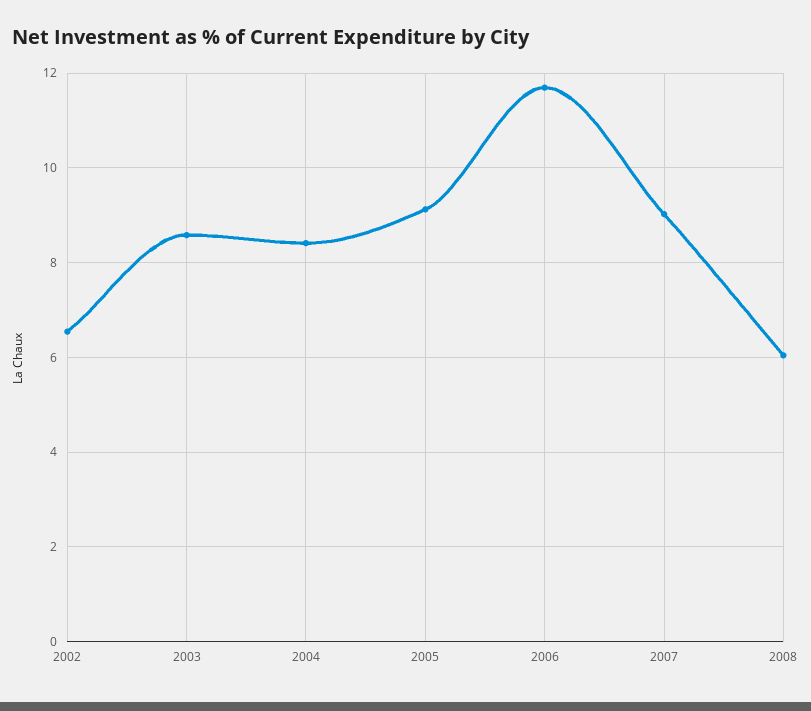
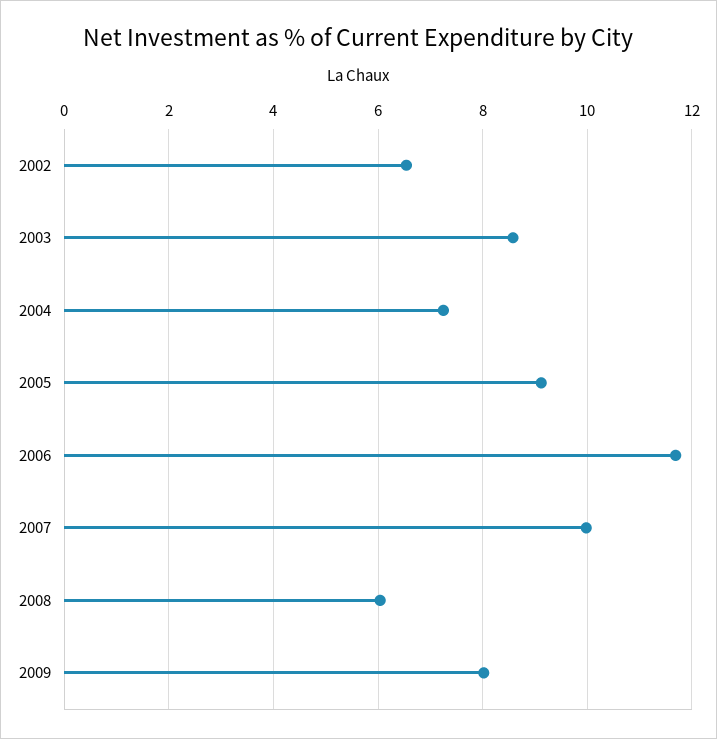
2004: 8.4 -> 7.2
2007: 9 -> 10
2009: none -> 8

